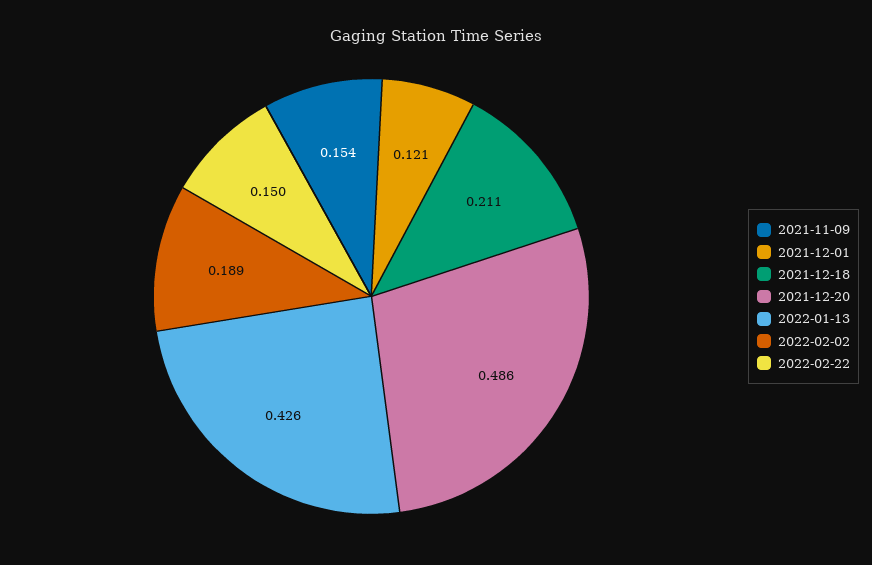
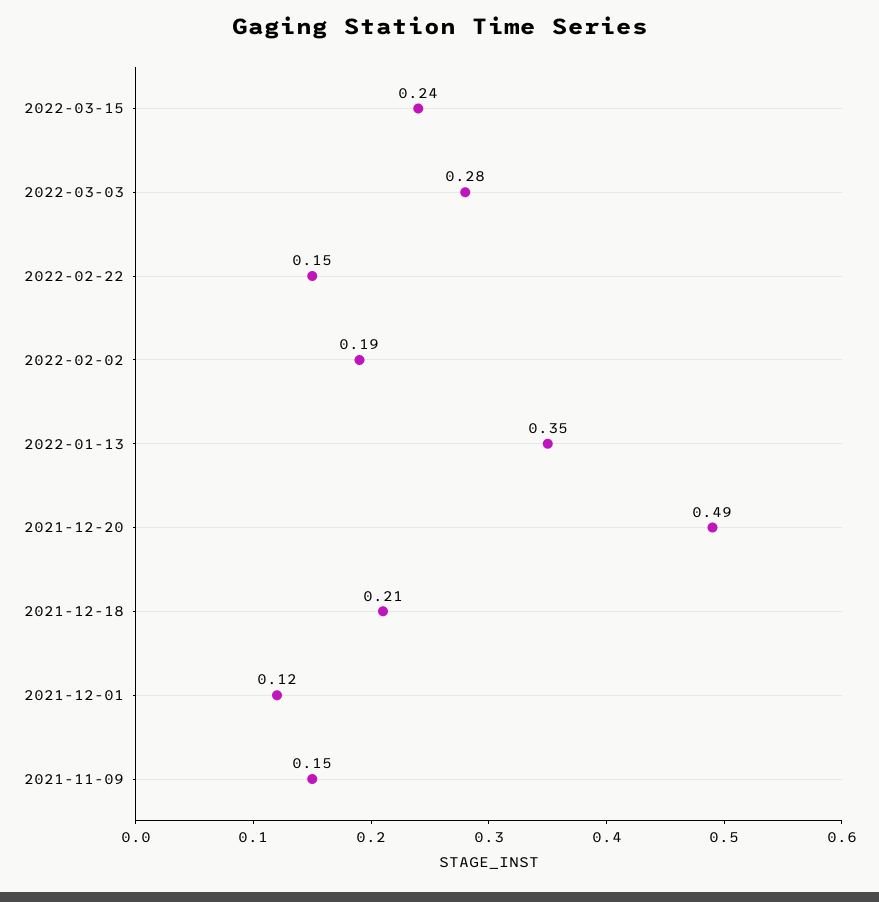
2022-01-13: 0.426 -> 0.35
2022-03-15: none -> 0.24
2022-03-03: none -> 0.28

